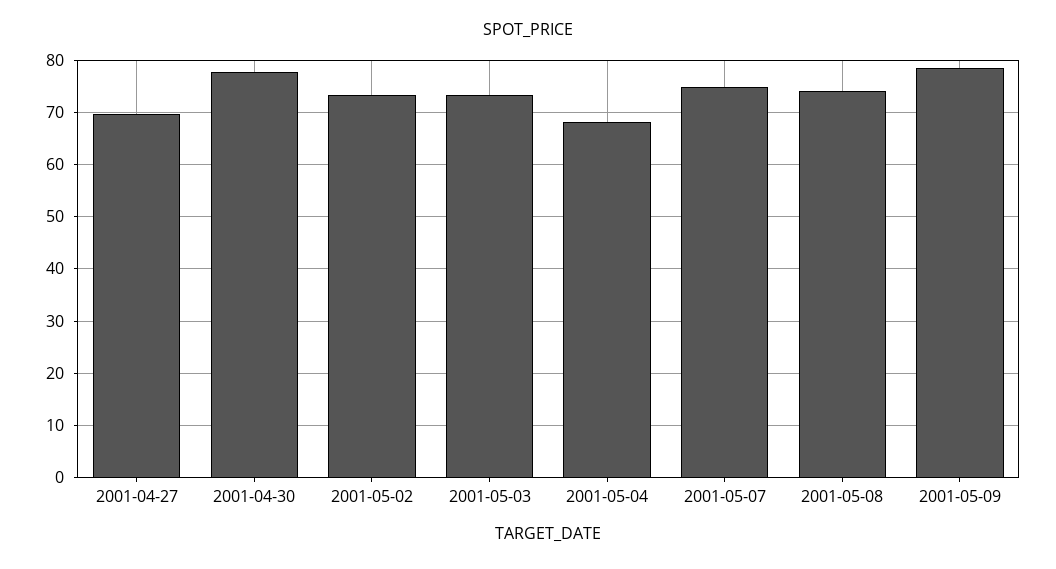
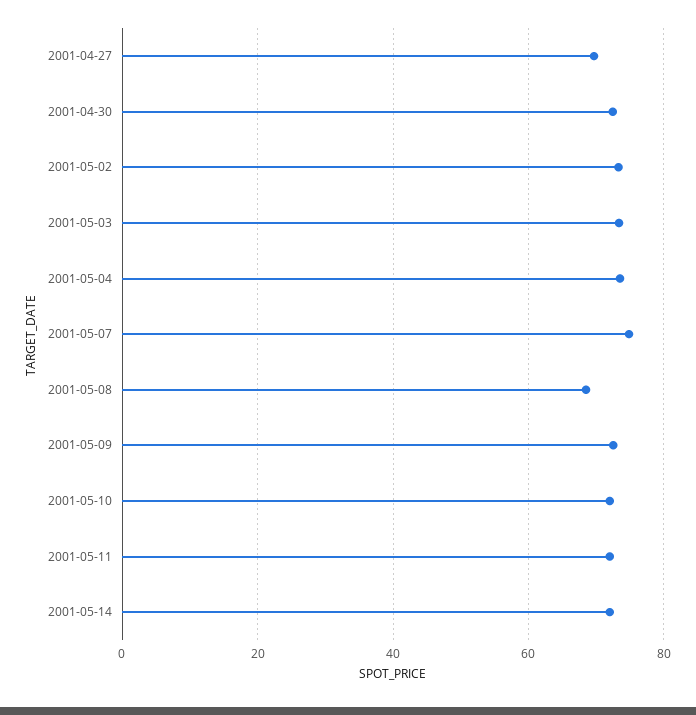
2001-04-30: 78 -> 72
2001-05-04: 68 -> 74
2001-05-08: 74 -> 68
2001-05-09: 78 -> 72
2001-05-10: none -> 72
2001-05-11: none -> 72
2001-05-14: none -> 72

